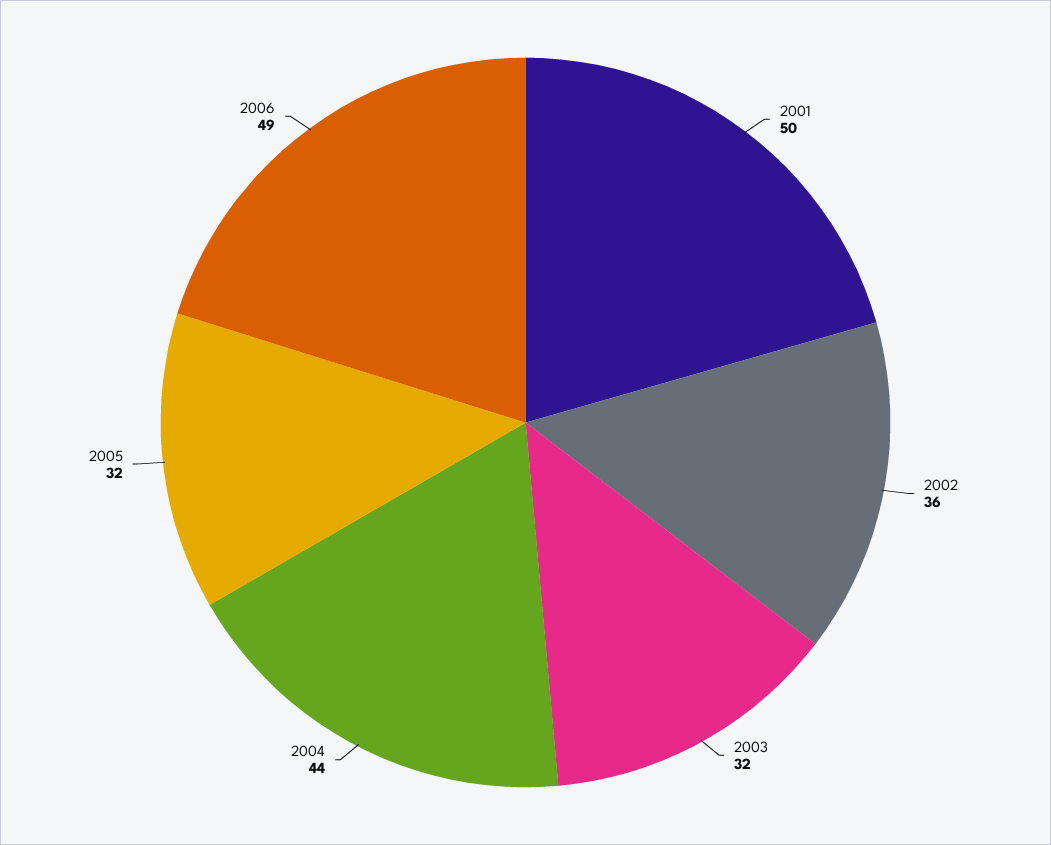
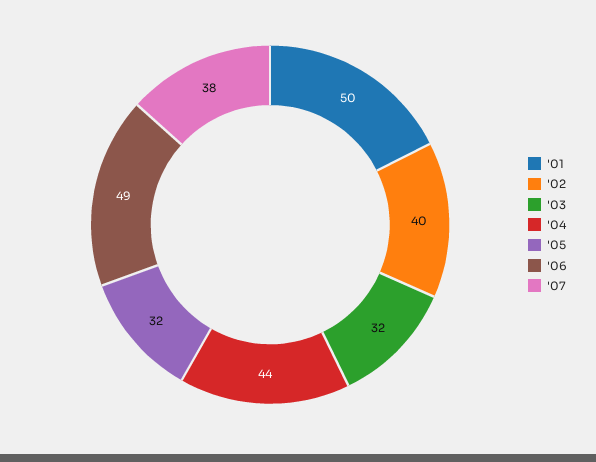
2002: 36 -> 40
'07: none -> 38

